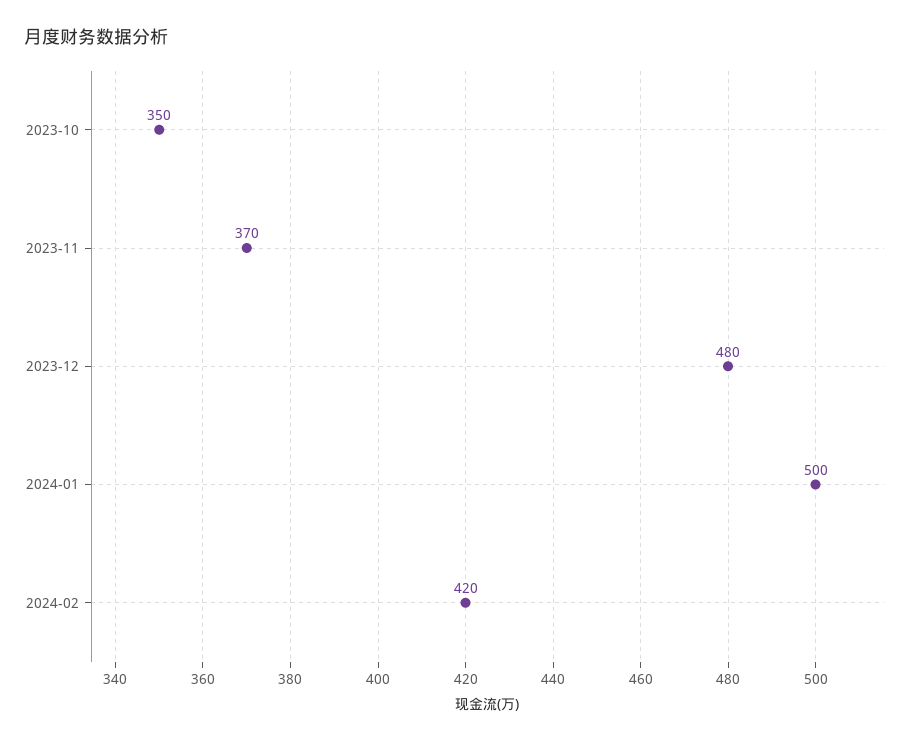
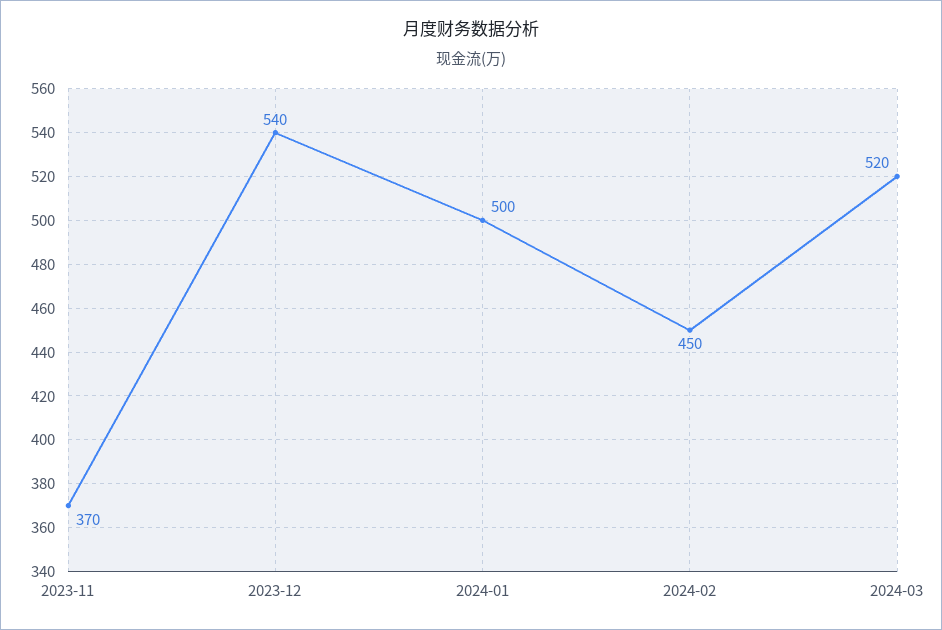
2023-10: 350 -> none
2023-12: 480 -> 540
2024-02: 420 -> 450
2024-03: none -> 520

